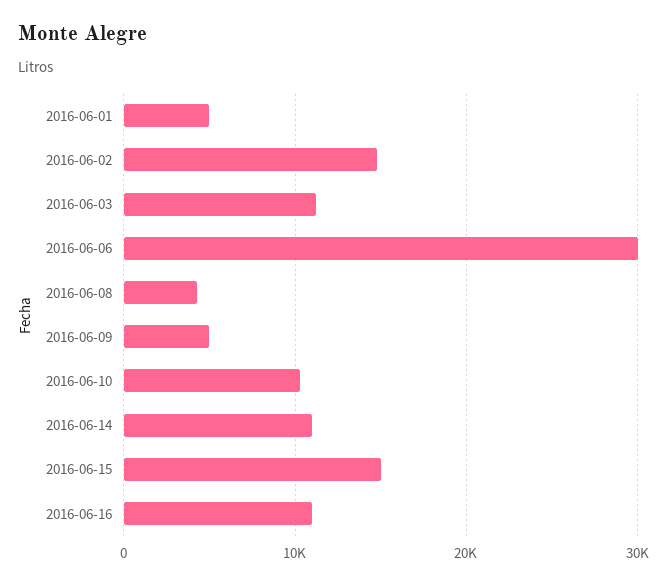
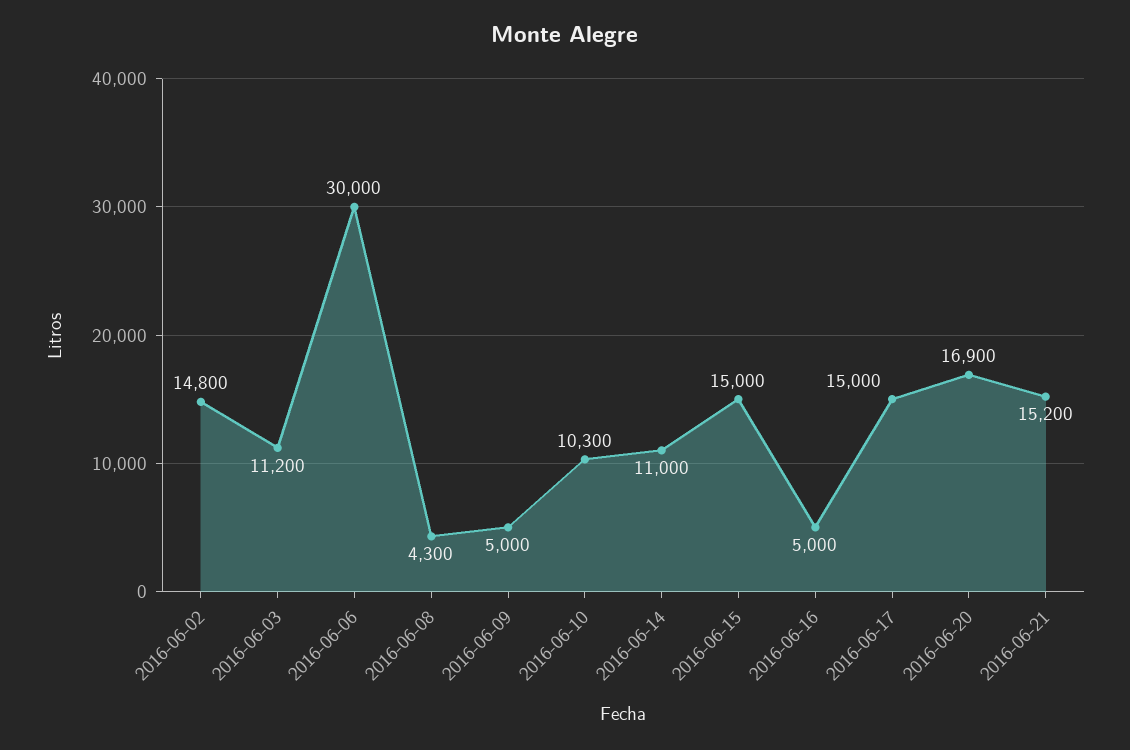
2016-06-01: 5000 -> none
2016-06-16: 11000 -> 5000
2016-06-17: none -> 15000
2016-06-20: none -> 16900
2016-06-21: none -> 15200

